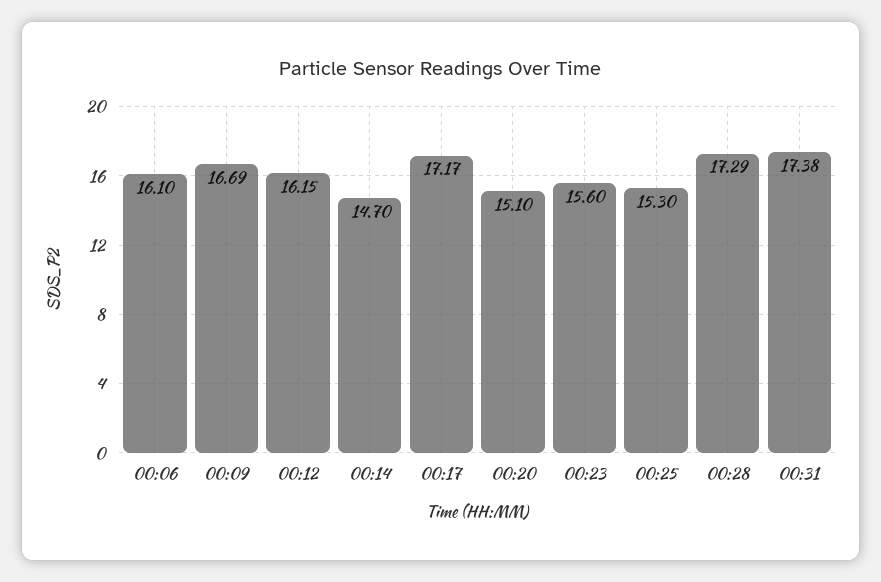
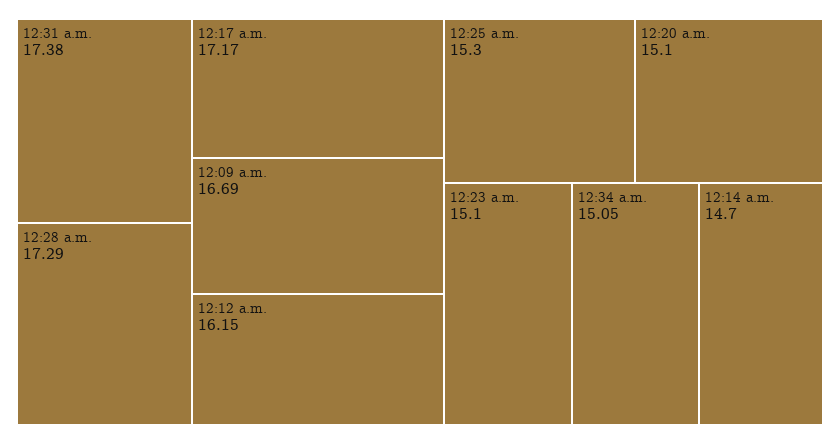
00:06: 16.1 -> none
00:23: 15.6 -> 15.1
12:34 a.m.: none -> 15.05

